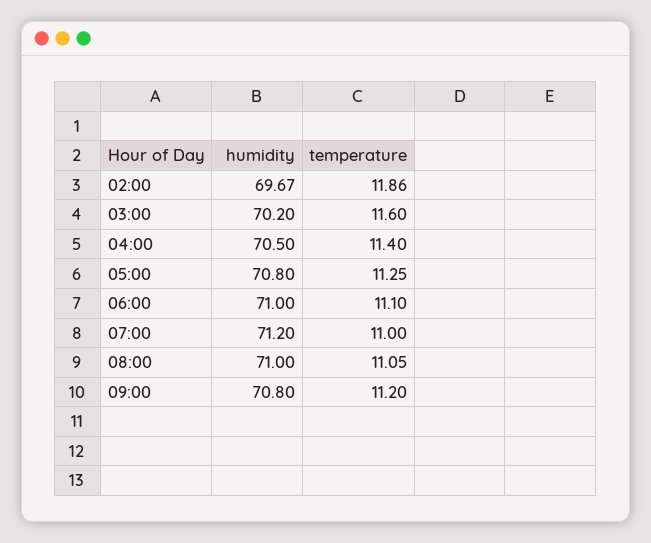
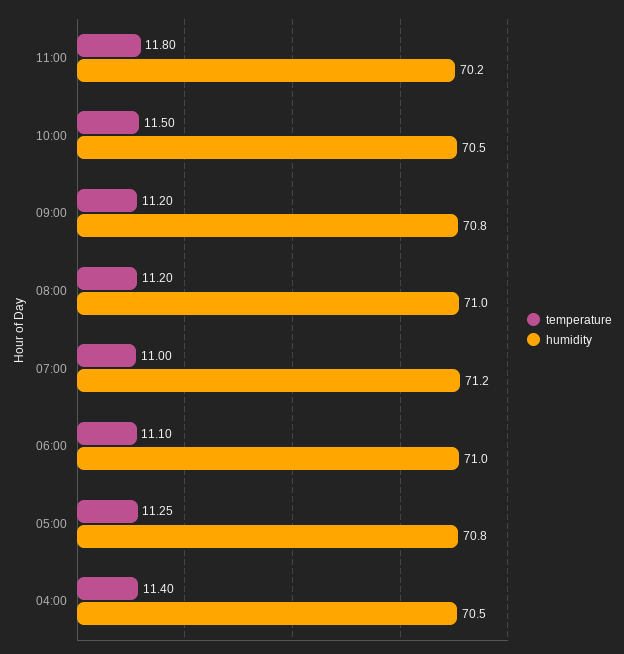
humidity, 02:00: 69.67 -> none
temperature, 02:00: 11.86 -> none
humidity, 03:00: 70.2 -> none
temperature, 03:00: 11.6 -> none
temperature, 08:00: 11.05 -> 11.2
temperature, 11:00: none -> 11.8
humidity, 11:00: none -> 70.2
temperature, 10:00: none -> 11.5
humidity, 10:00: none -> 70.5

